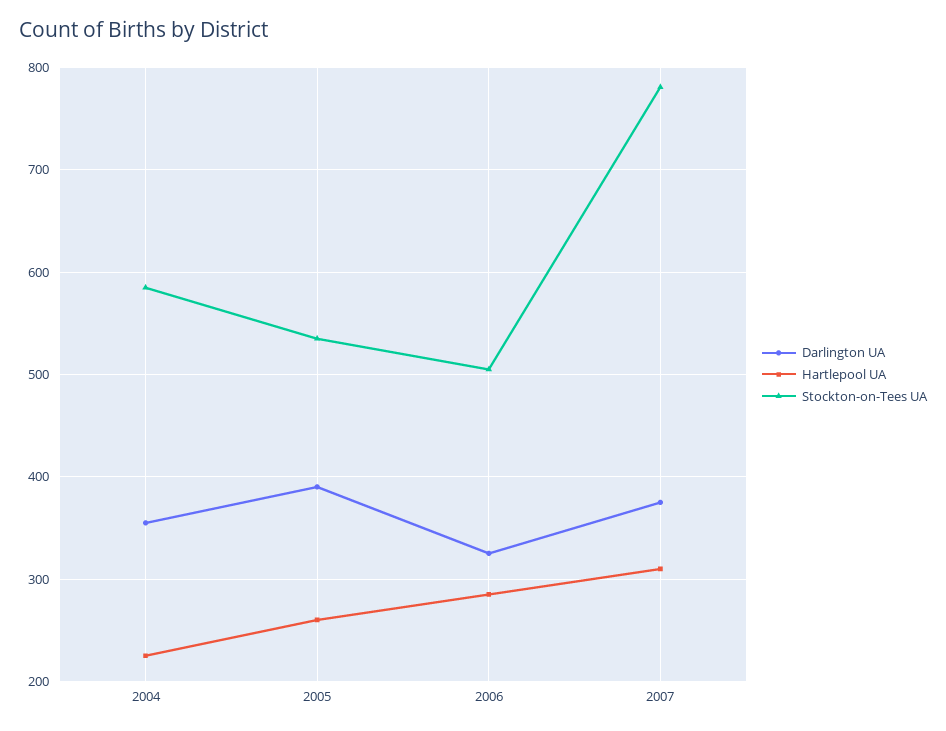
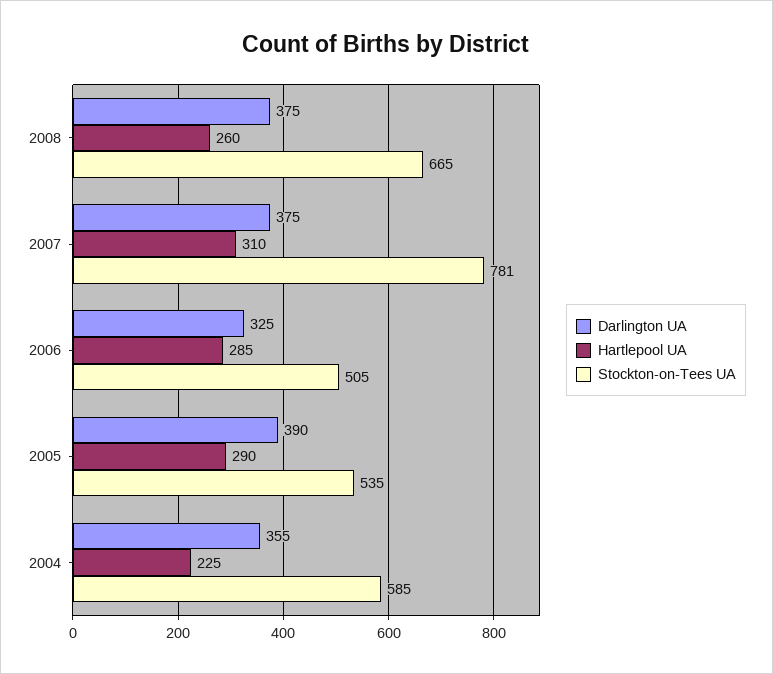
Hartlepool UA, 2005: 260 -> 290
Darlington UA, 2008: none -> 375
Hartlepool UA, 2008: none -> 260
Stockton-on-Tees UA, 2008: none -> 665

